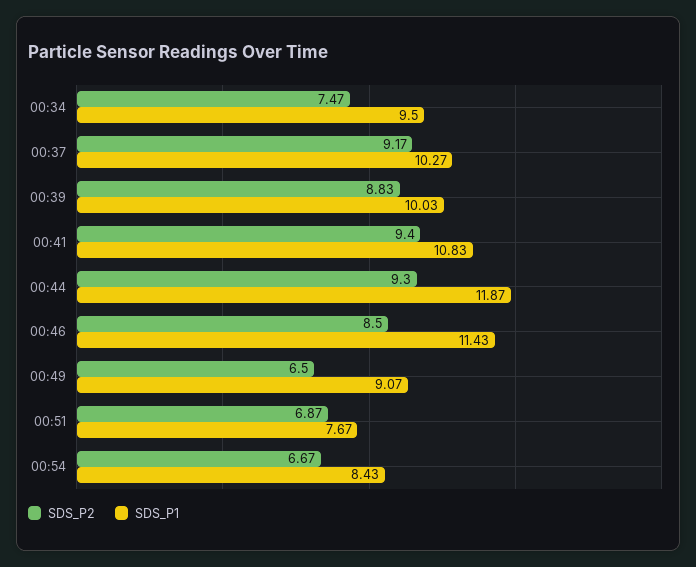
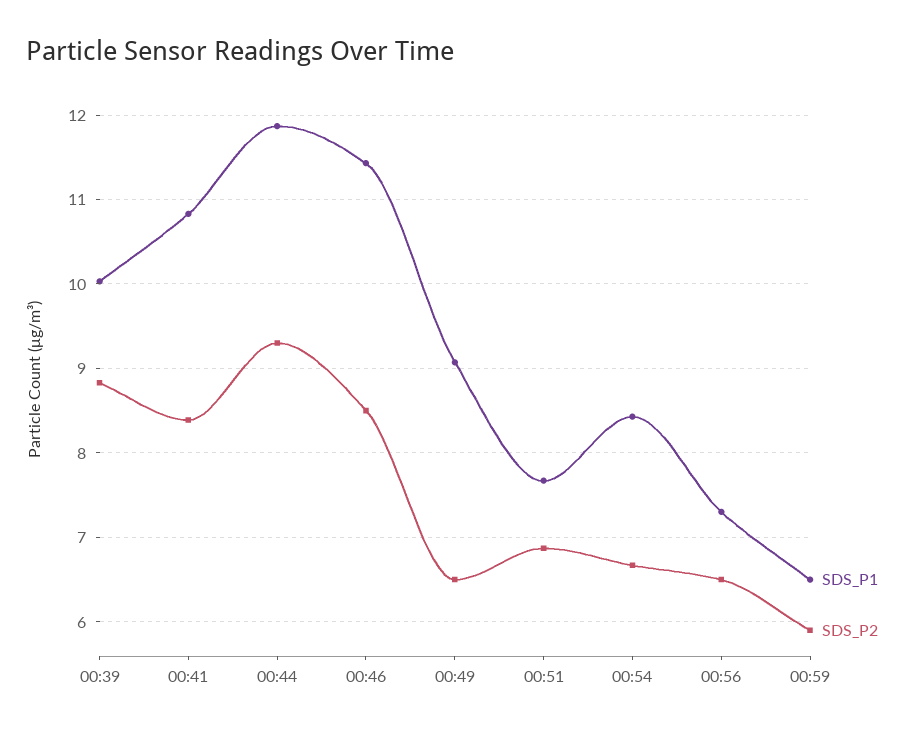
SDS_P2, 00:34: 7.47 -> none
SDS_P1, 00:34: 9.5 -> none
SDS_P2, 00:37: 9.17 -> none
SDS_P1, 00:37: 10.27 -> none
SDS_P2, 00:41: 9.4 -> 8.4
SDS_P1, 00:56: none -> 7.3
SDS_P2, 00:56: none -> 6.5
SDS_P1, 00:59: none -> 6.5
SDS_P2, 00:59: none -> 5.9

